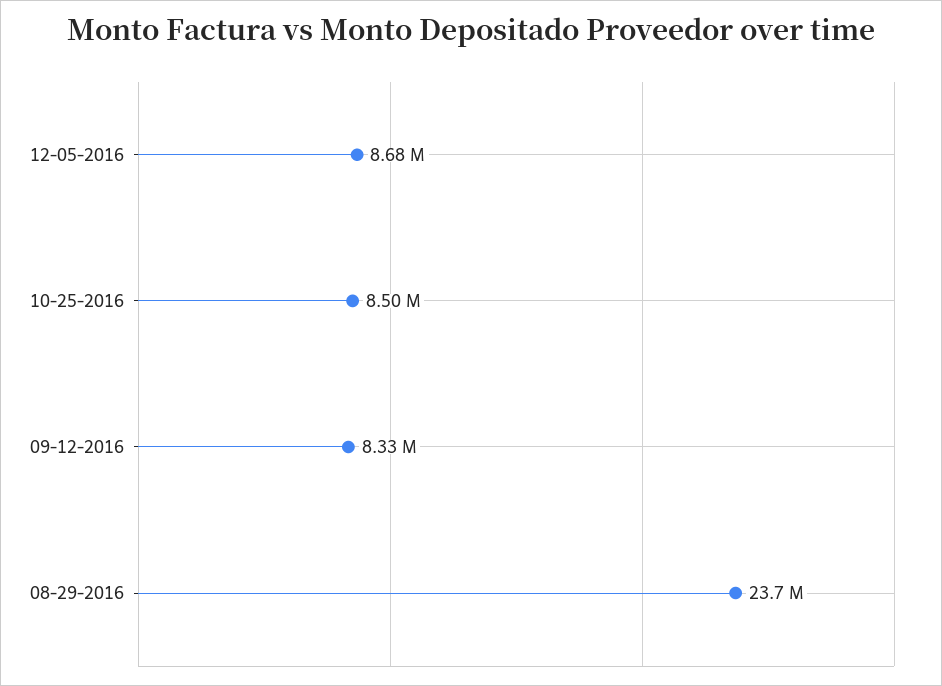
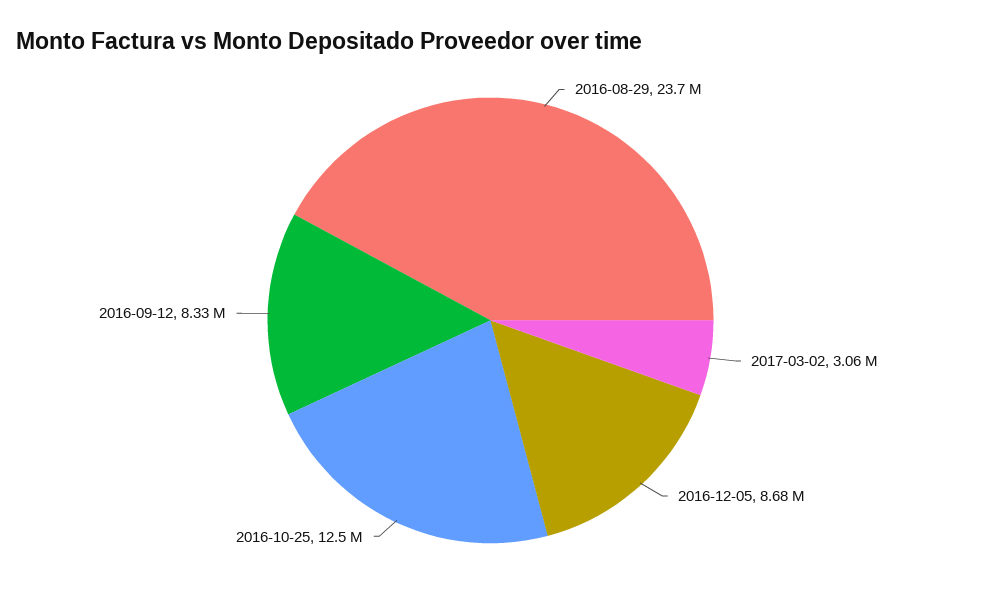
10-25-2016: 8500000 -> 12500000
2017-03-02: none -> 3060000

